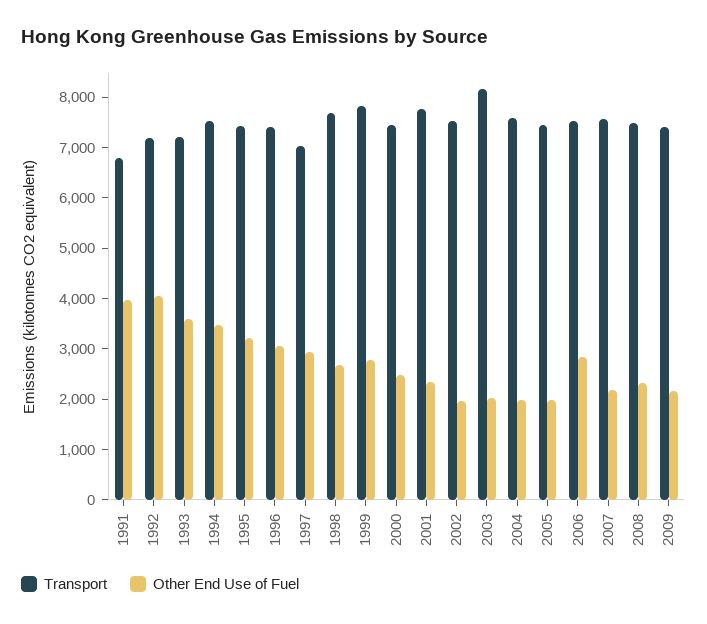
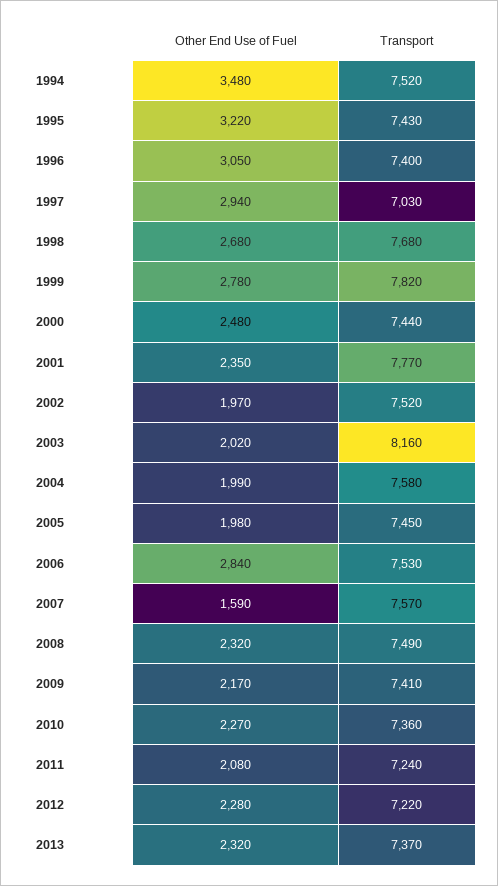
Transport, 1991: 6800 -> none
Other End Use of Fuel, 1991: 4000 -> none
Transport, 1992: 7200 -> none
Other End Use of Fuel, 1992: 4000 -> none
Transport, 1993: 7200 -> none
Other End Use of Fuel, 1993: 3600 -> none
Other End Use of Fuel, 2007: 2200 -> 1590
Other End Use of Fuel, 2010: none -> 2270
Transport, 2010: none -> 7360
Other End Use of Fuel, 2011: none -> 2080
Transport, 2011: none -> 7240
Other End Use of Fuel, 2012: none -> 2280
Transport, 2012: none -> 7220
Other End Use of Fuel, 2013: none -> 2320
Transport, 2013: none -> 7370

